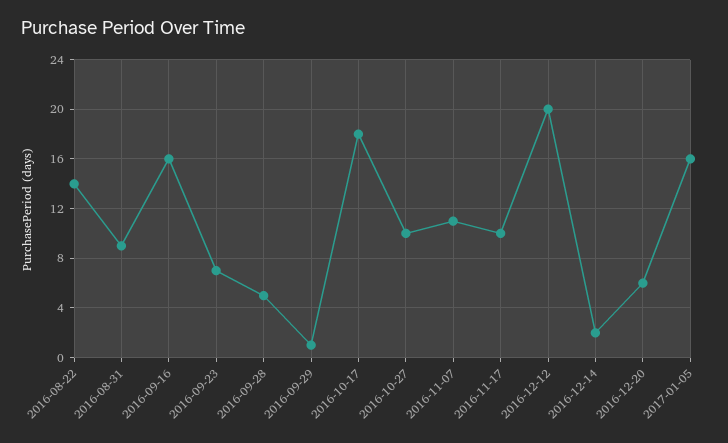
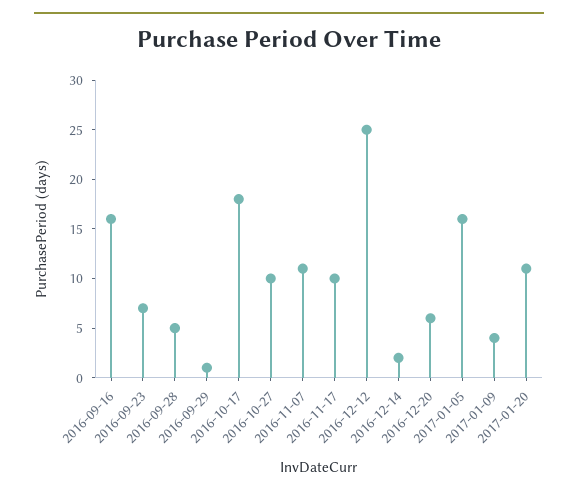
2016-08-22: 14 -> none
2016-08-31: 9 -> none
2016-12-12: 20 -> 25
2017-01-09: none -> 4
2017-01-20: none -> 11

